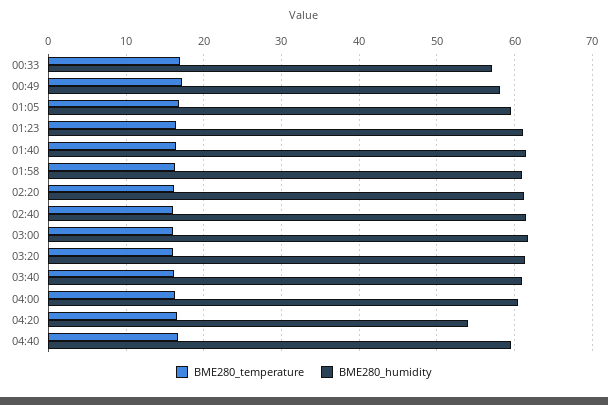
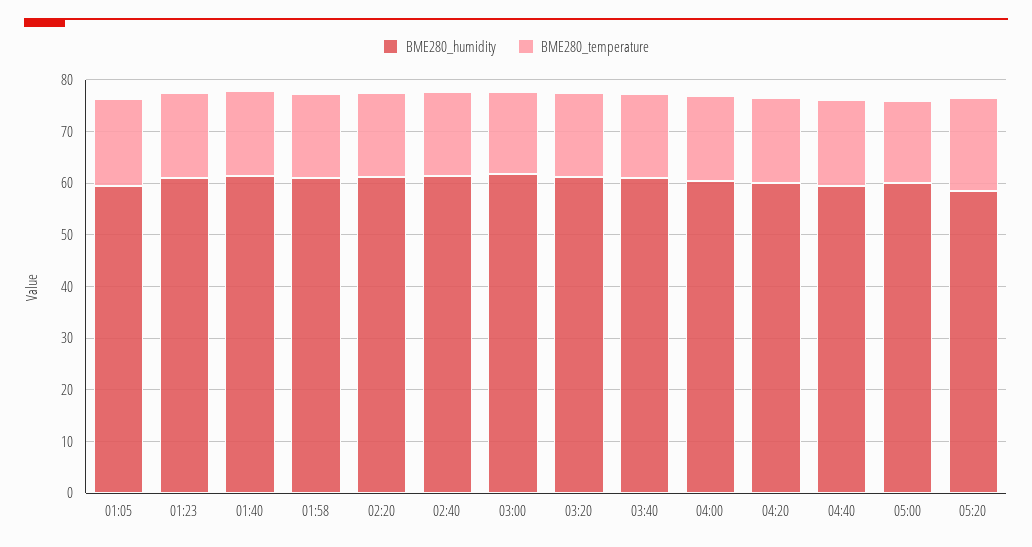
BME280_temperature, 00:33: 17 -> none
BME280_humidity, 00:33: 57 -> none
BME280_temperature, 00:49: 17 -> none
BME280_humidity, 00:49: 58 -> none
BME280_humidity, 04:20: 54 -> 60
BME280_humidity, 05:00: none -> 60
BME280_temperature, 05:00: none -> 16
BME280_humidity, 05:20: none -> 58
BME280_temperature, 05:20: none -> 18

